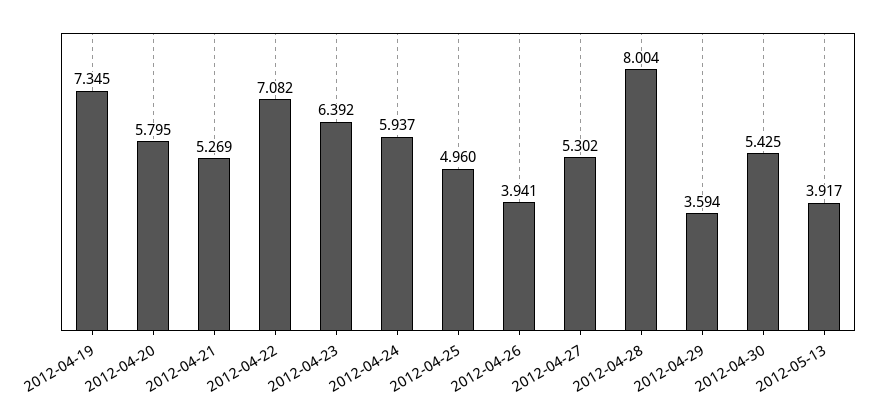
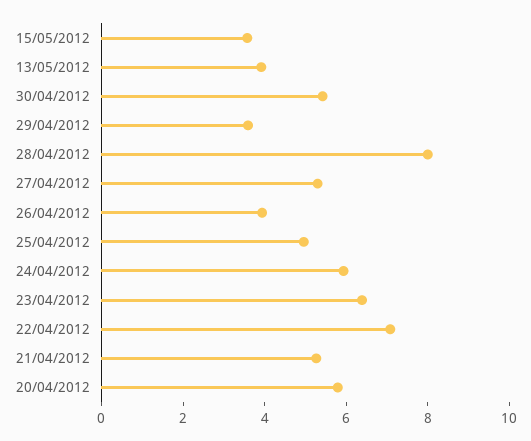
2012-04-19: 7.345 -> none
15/05/2012: none -> 3.5

